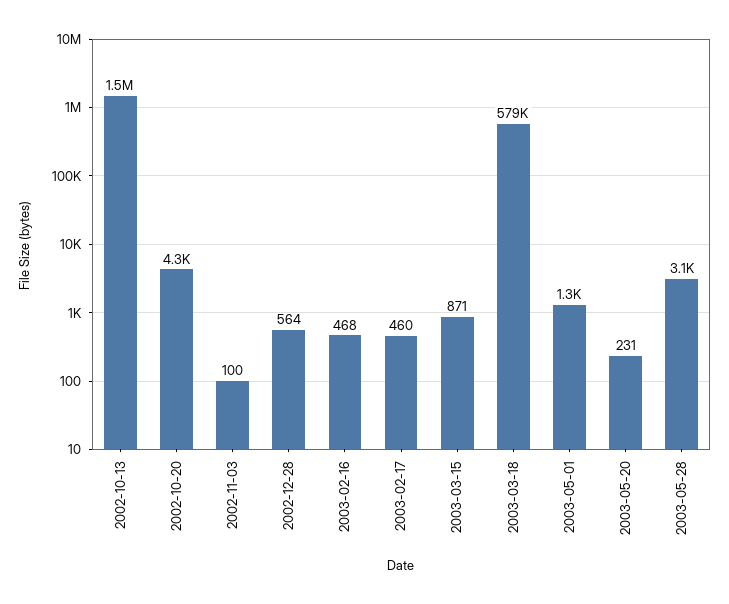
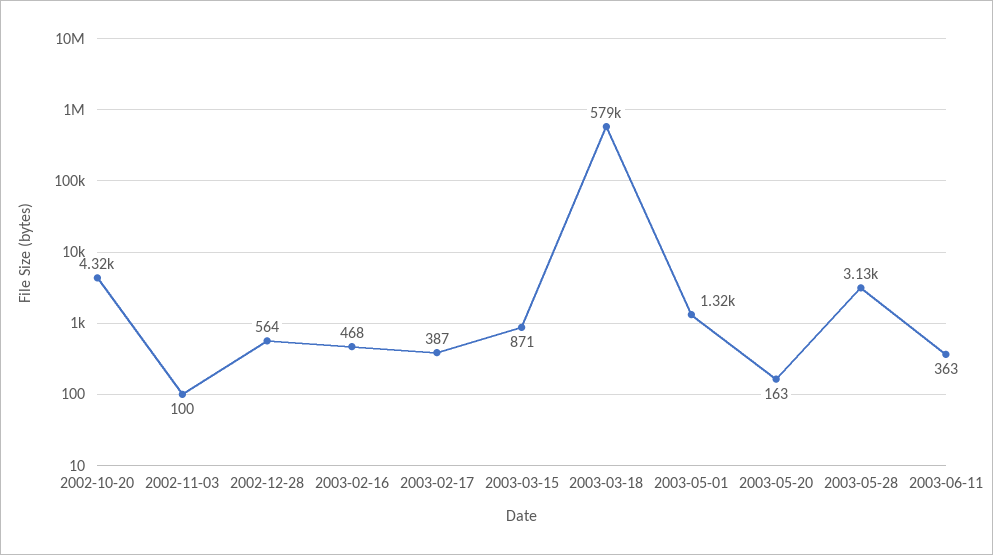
2002-10-13: 1500000 -> none
2003-02-17: 460 -> 387
2003-05-20: 231 -> 163
2003-06-11: none -> 363

